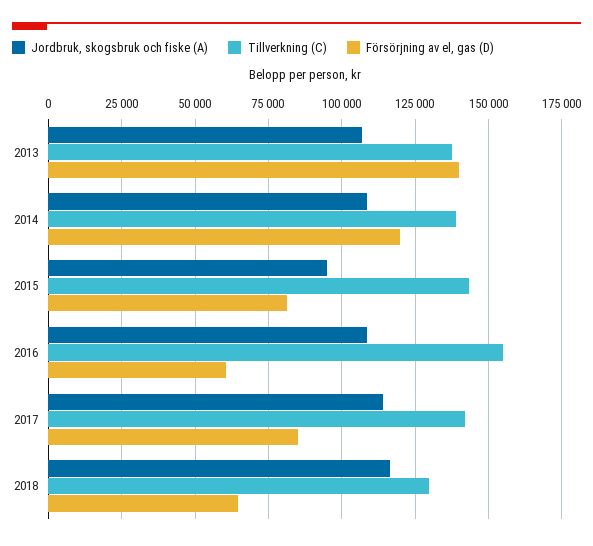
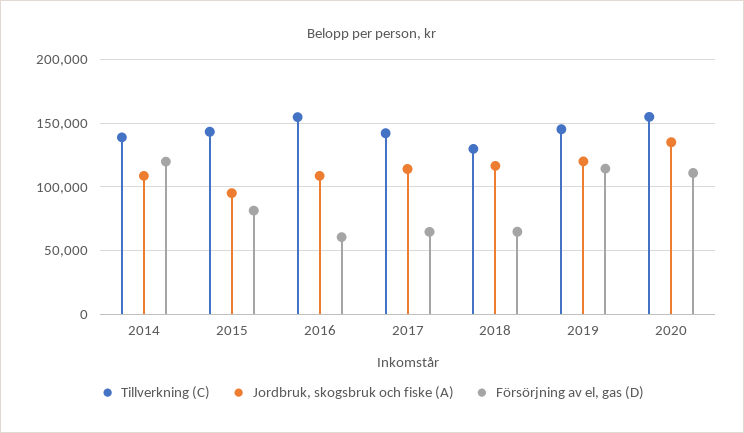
Jordbruk, skogsbruk och fiske (A), 2013: 107500 -> none
Tillverkning (C), 2013: 137500 -> none
Försörjning av el, gas (D), 2013: 140000 -> none
Försörjning av el, gas (D), 2017: 85000 -> 65000
Tillverkning (C), 2019: none -> 145000
Jordbruk, skogsbruk och fiske (A), 2019: none -> 120000
Försörjning av el, gas (D), 2019: none -> 115000
Tillverkning (C), 2020: none -> 155000
Jordbruk, skogsbruk och fiske (A), 2020: none -> 135000
Försörjning av el, gas (D), 2020: none -> 110000

